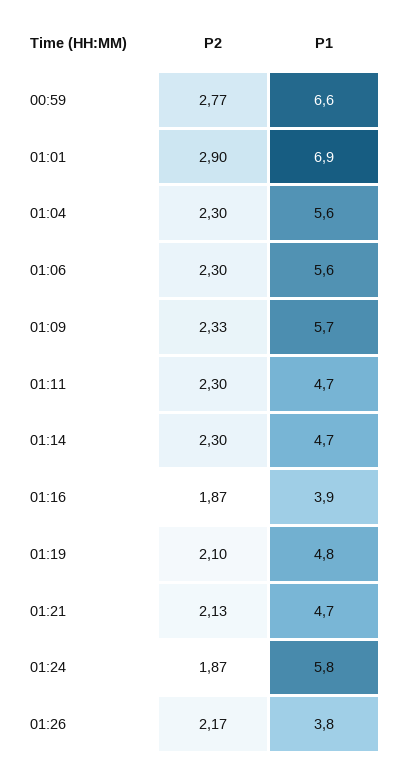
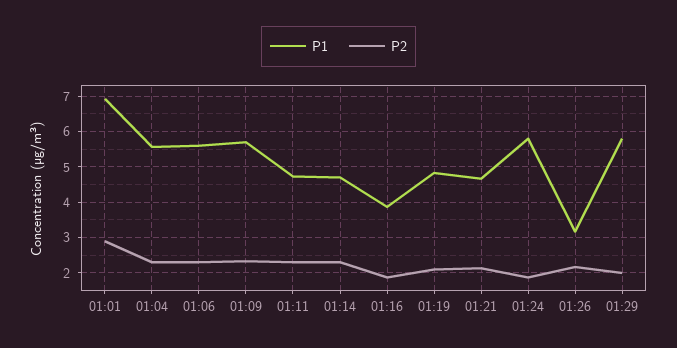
P2, 00:59: 2.77 -> none
P1, 00:59: 6.6 -> none
P1, 01:26: 3.8 -> 3.2
P1, 01:29: none -> 5.8
P2, 01:29: none -> 2

